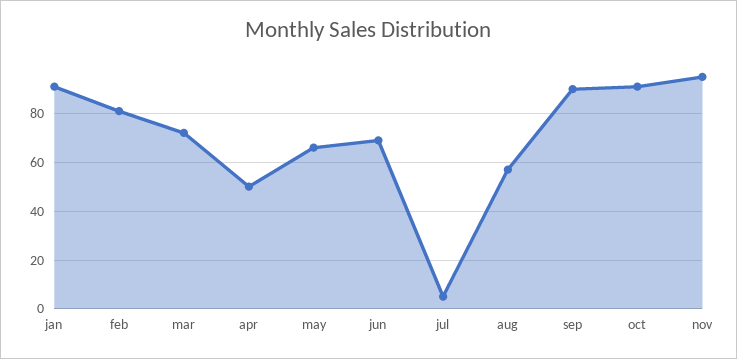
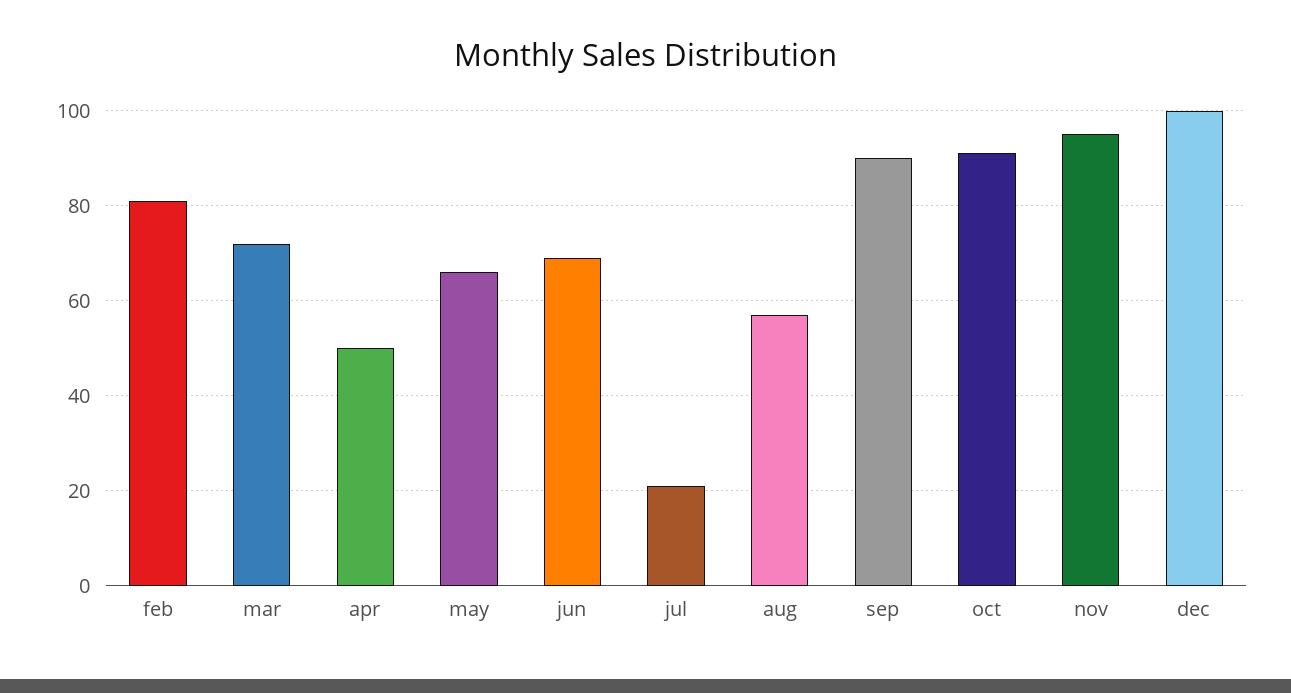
jan: 90 -> none
jul: 5 -> 20
dec: none -> 100

